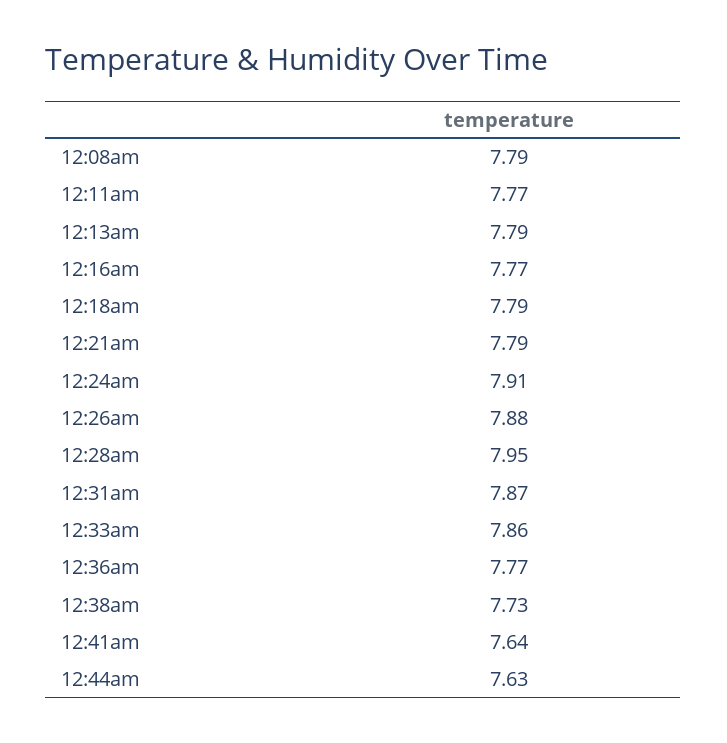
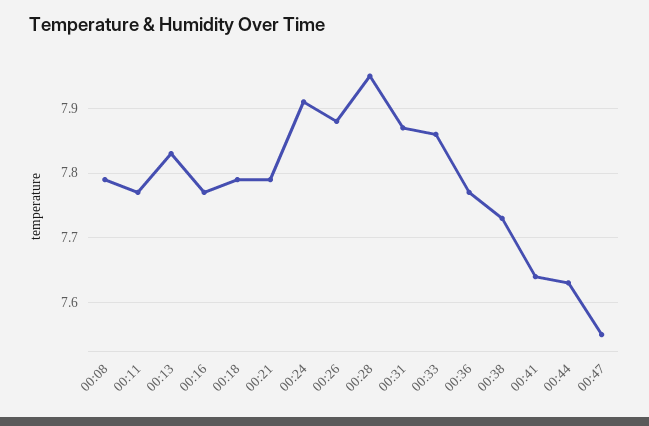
12:13am: 7.79 -> 7.83
00:47: none -> 7.55

